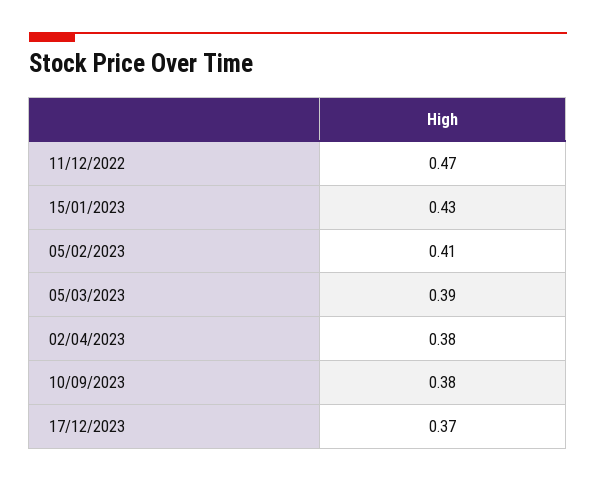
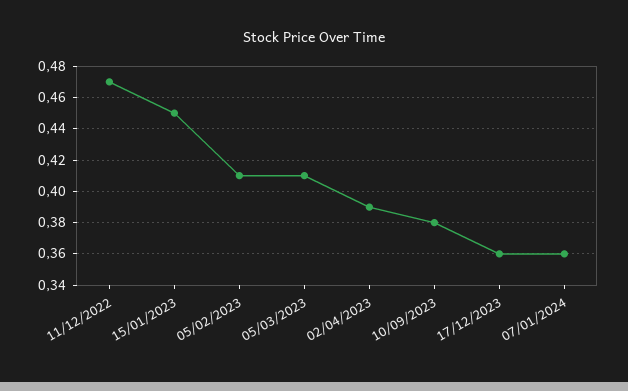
15/01/2023: 0.43 -> 0.45
05/03/2023: 0.39 -> 0.41
02/04/2023: 0.38 -> 0.39
17/12/2023: 0.37 -> 0.36
07/01/2024: none -> 0.36

